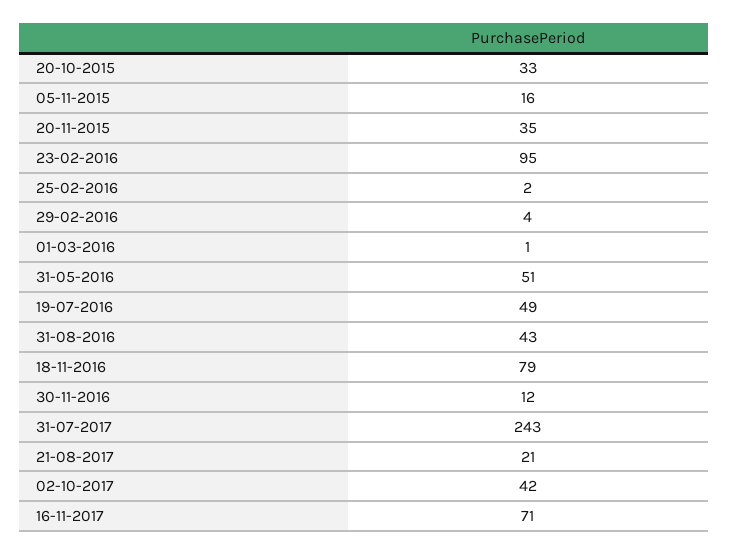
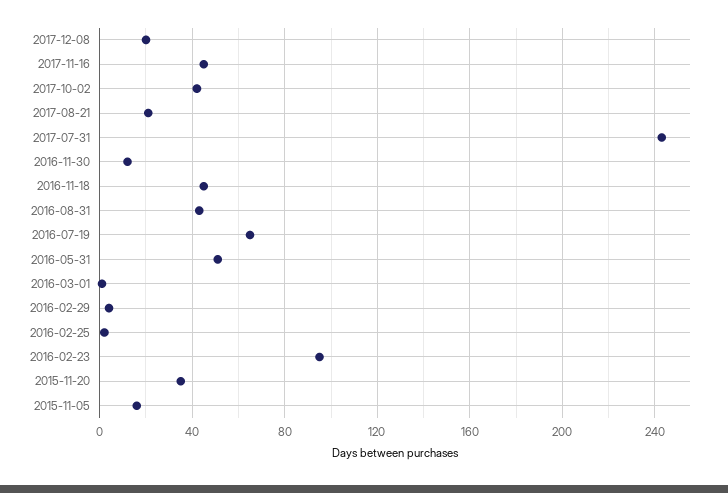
20-10-2015: 33 -> none
19-07-2016: 49 -> 65
18-11-2016: 79 -> 45
16-11-2017: 71 -> 45
2017-12-08: none -> 20

